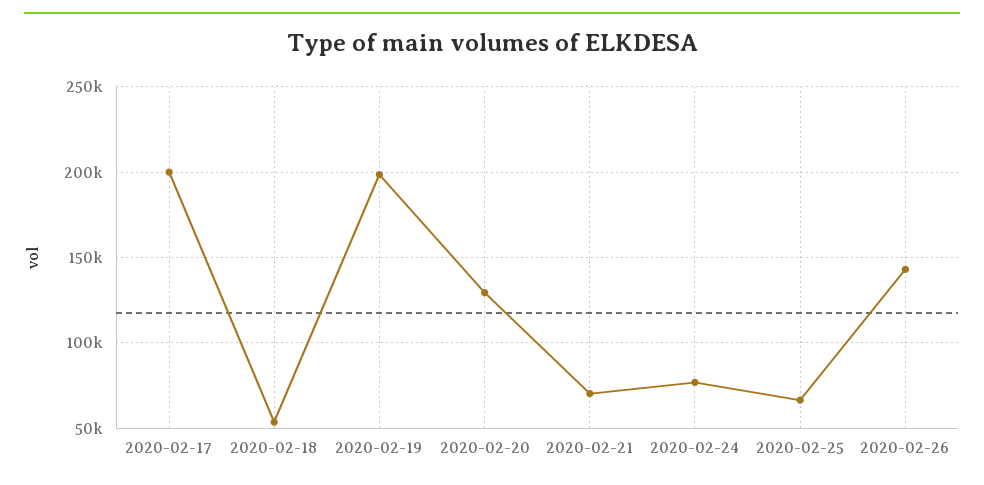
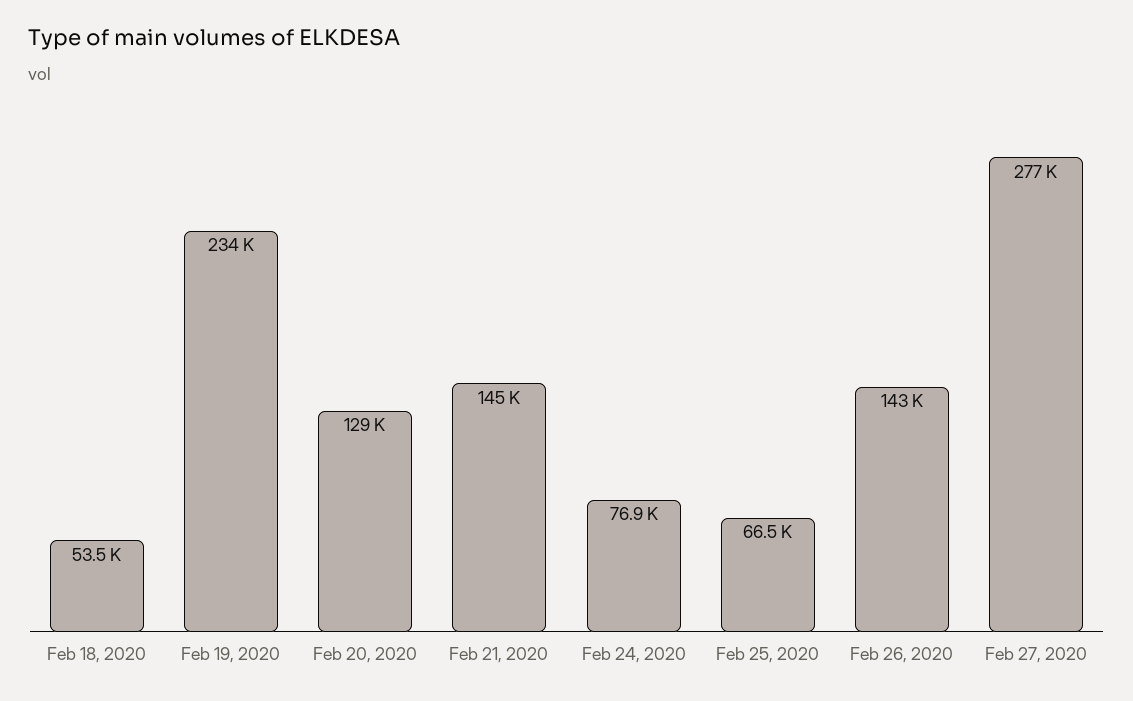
2020-02-17: 200000 -> none
2020-02-19: 200000 -> 234000
2020-02-21: 70000 -> 145000
Feb 27, 2020: none -> 277000

